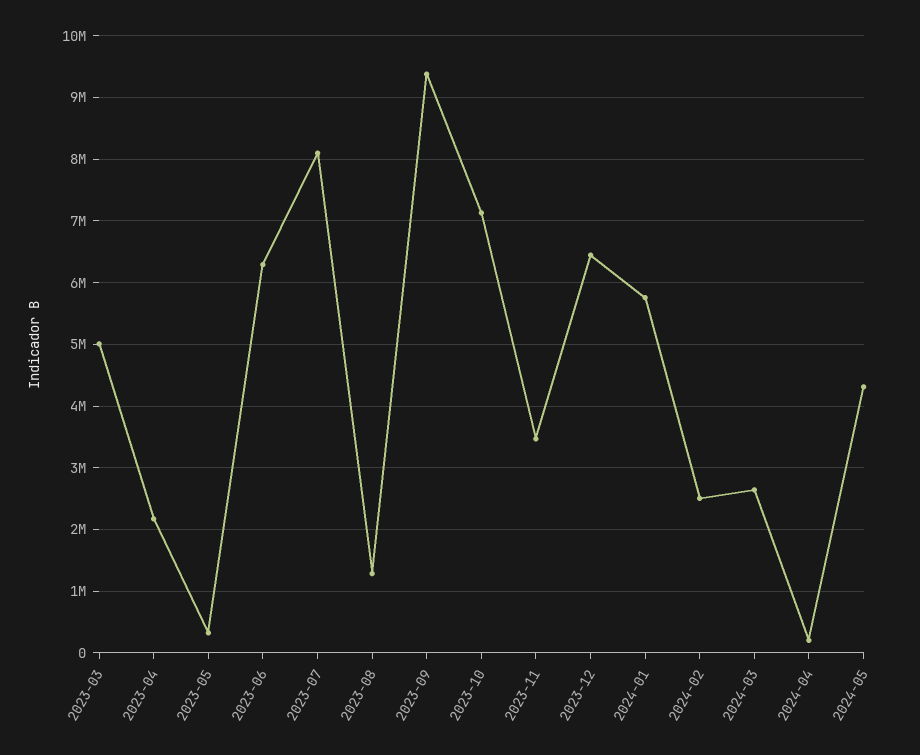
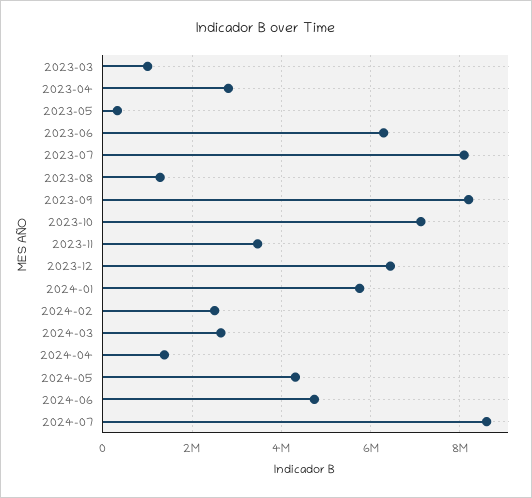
2023-03: 5000000 -> 1000000
2023-04: 2200000 -> 2800000
2023-09: 9400000 -> 8200000
2024-04: 200000 -> 1400000
2024-06: none -> 4800000
2024-07: none -> 8600000

